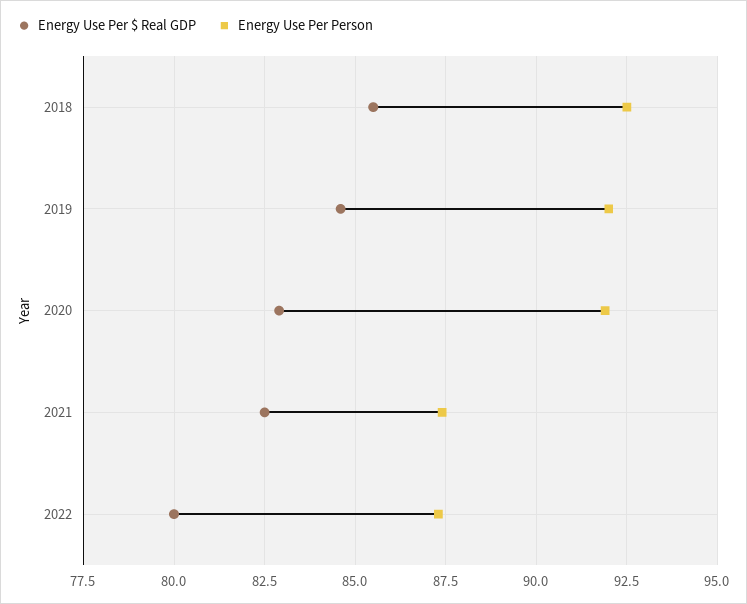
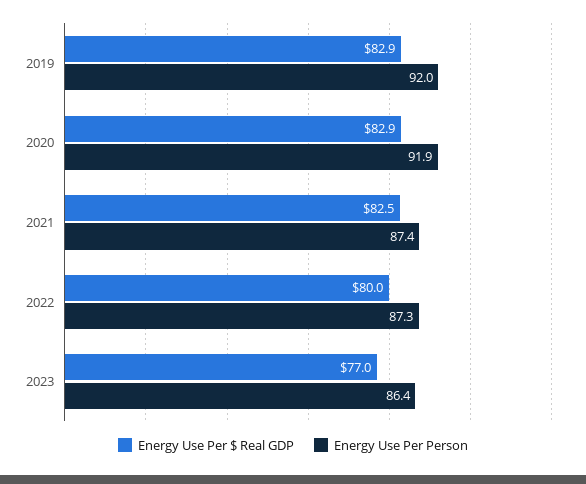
Energy Use Per $ Real GDP, 2018: 85.5 -> none
Energy Use Per Person, 2018: 92.5 -> none
Energy Use Per $ Real GDP, 2019: 84.5 -> 82.9
Energy Use Per $ Real GDP, 2023: none -> 77
Energy Use Per Person, 2023: none -> 86.4

